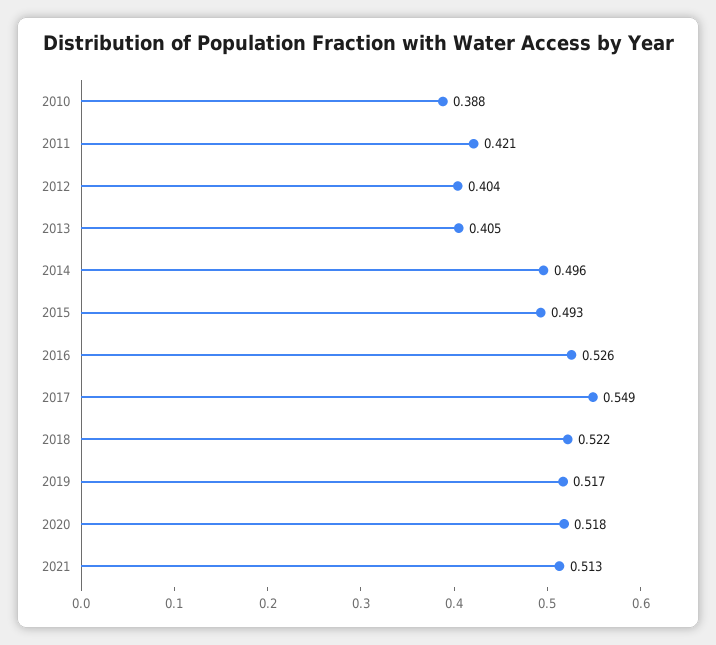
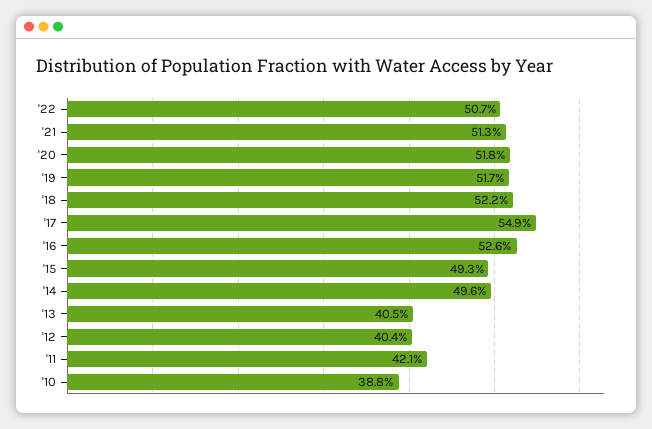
'22: none -> 0.507

